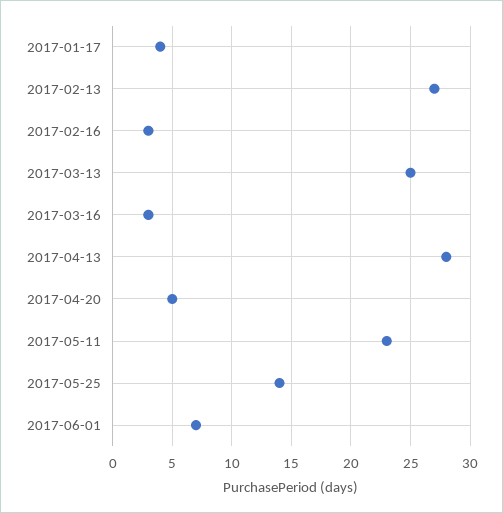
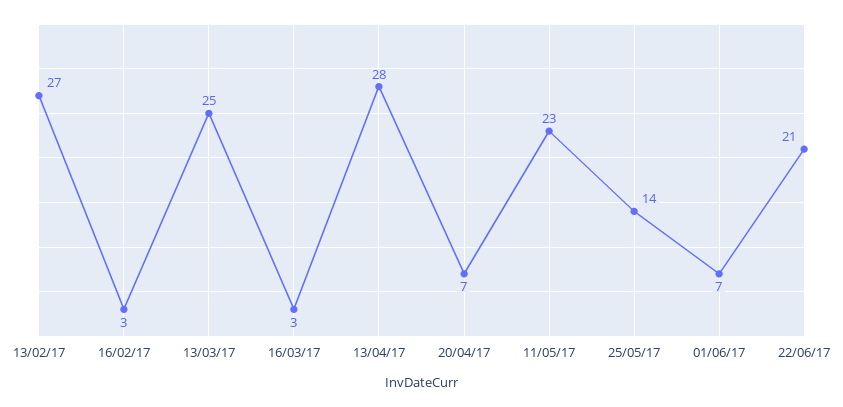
2017-01-17: 4 -> none
2017-04-20: 5 -> 7
22/06/17: none -> 21

